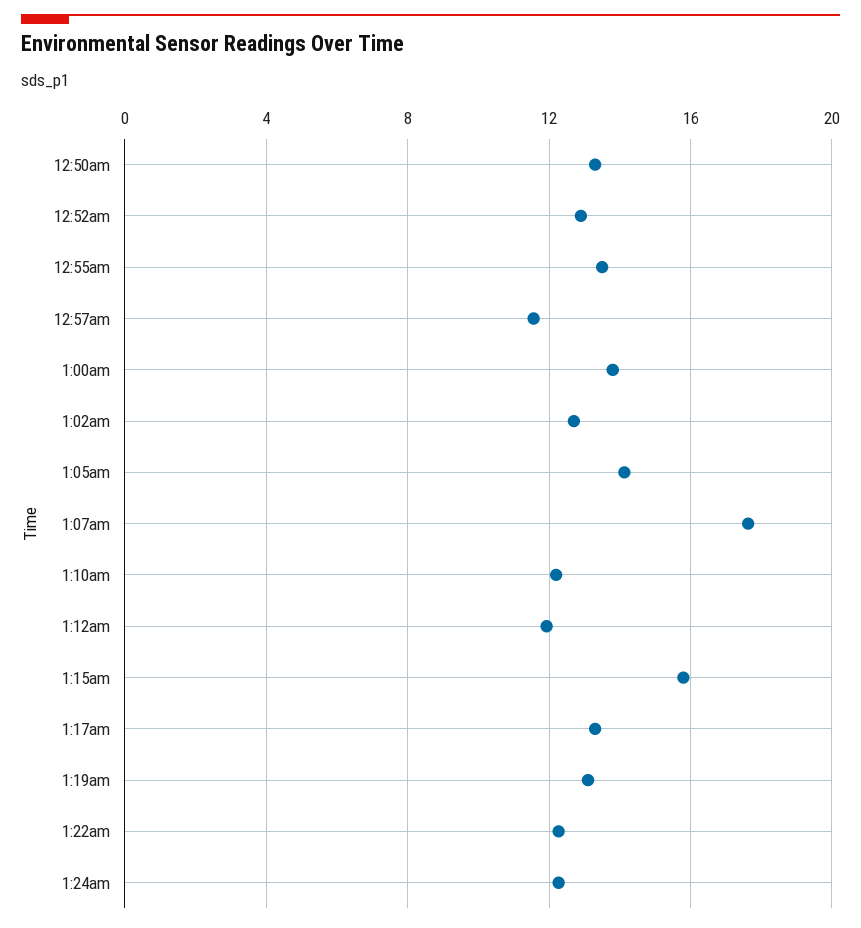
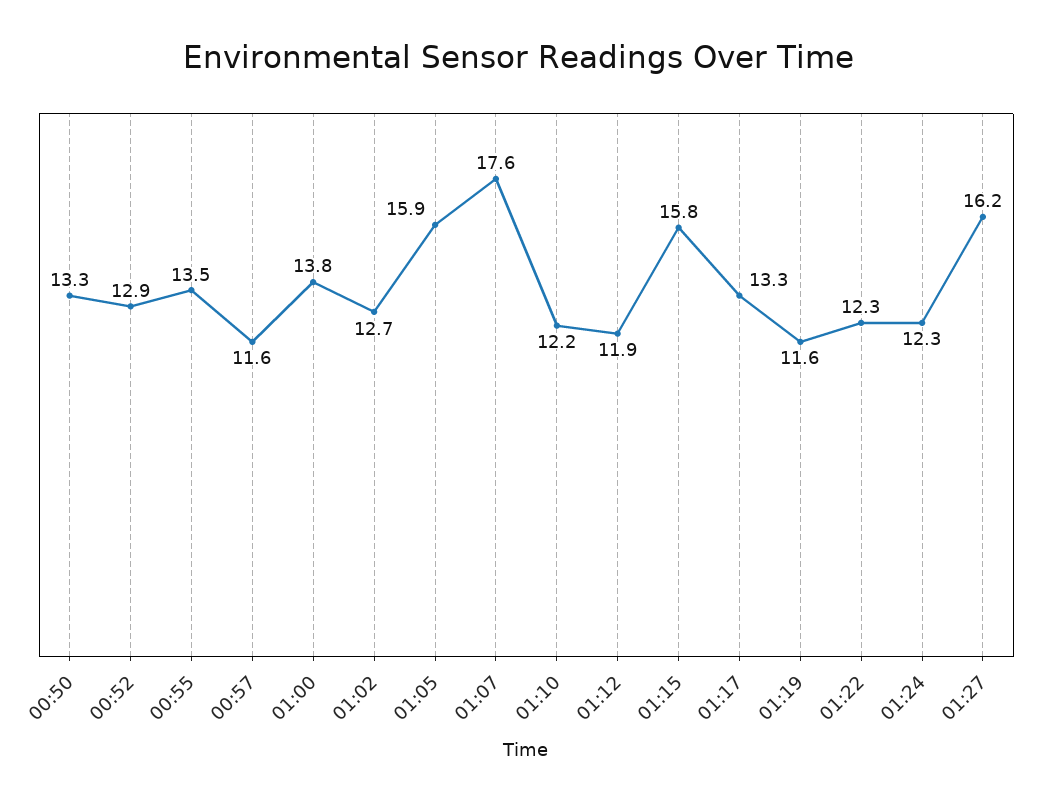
1:05am: 14 -> 15.9
1:19am: 13 -> 11.6
01:27: none -> 16.2

